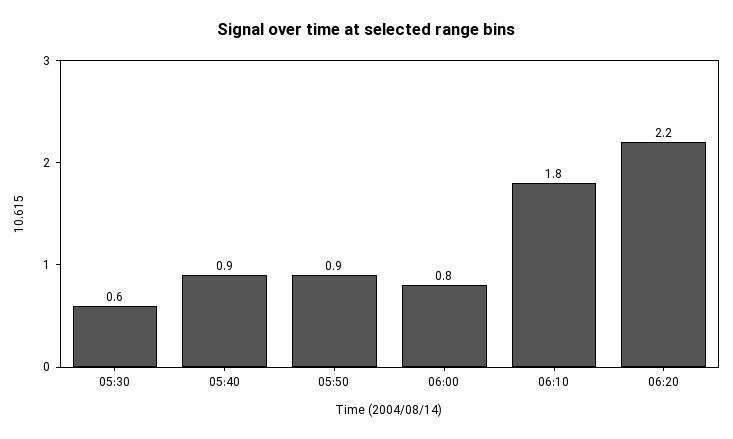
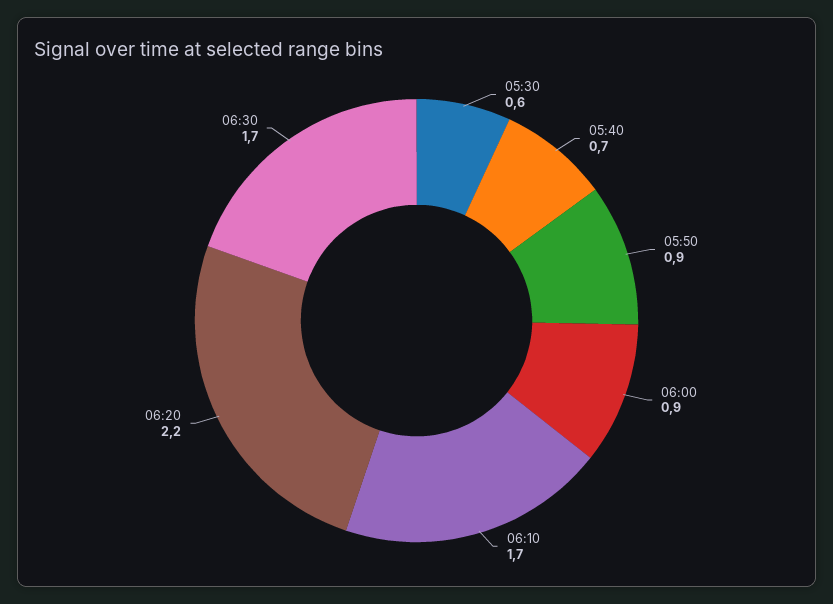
05:40: 0.9 -> 0.7
06:00: 0.8 -> 0.9
06:10: 1.8 -> 1.7
06:30: none -> 1.7

